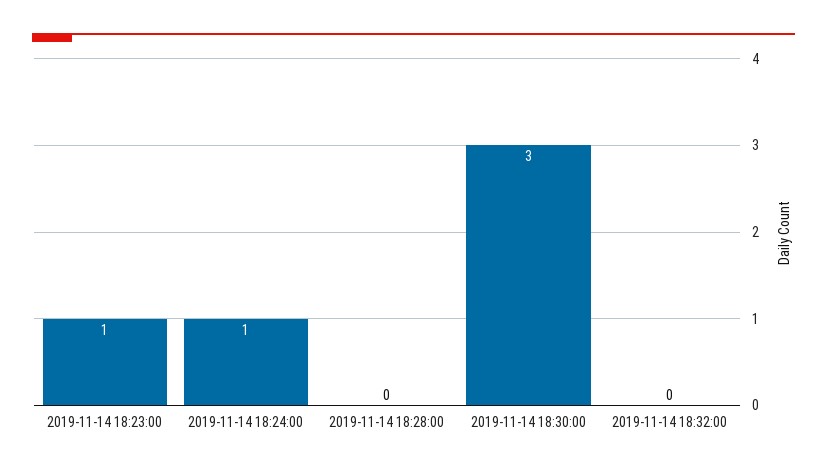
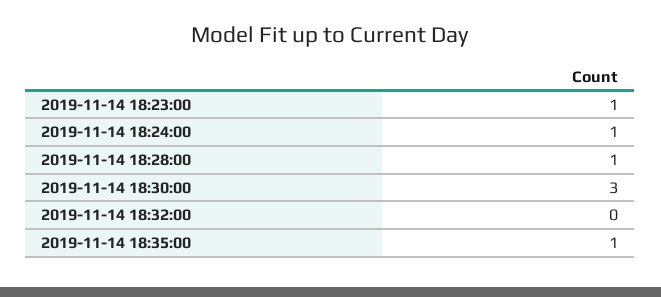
2019-11-14 18:28:00: 0 -> 1
2019-11-14 18:35:00: none -> 1

